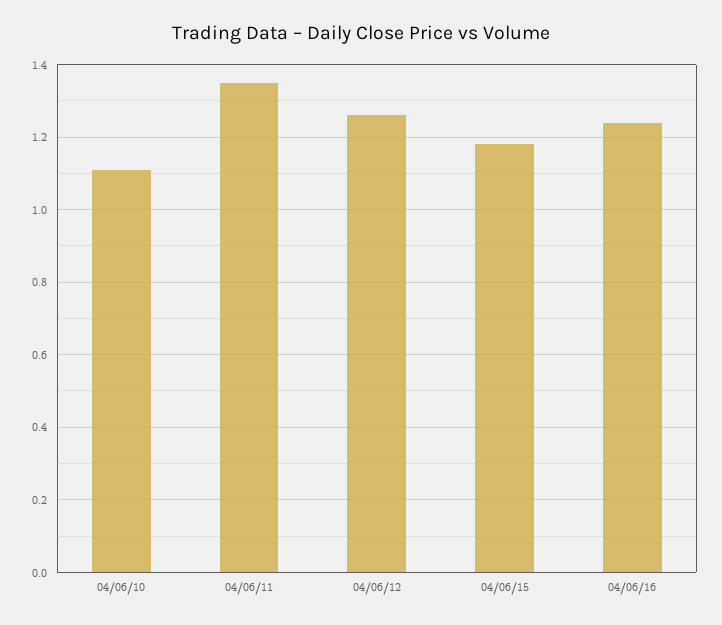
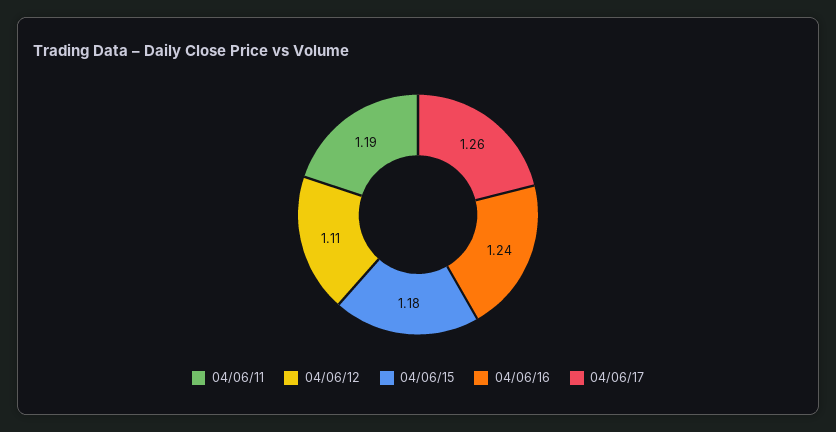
04/06/10: 1.1 -> none
04/06/11: 1.35 -> 1.19
04/06/12: 1.25 -> 1.11
04/06/17: none -> 1.26

